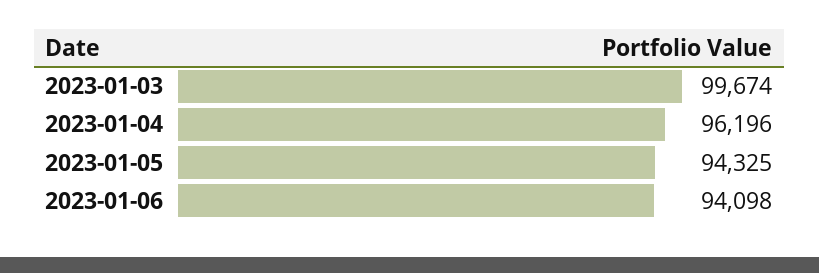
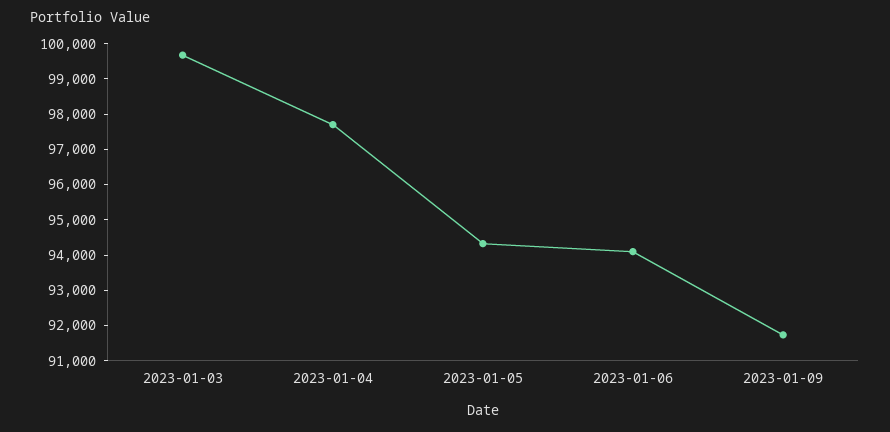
2023-01-04: 96196 -> 97750
2023-01-09: none -> 91750

